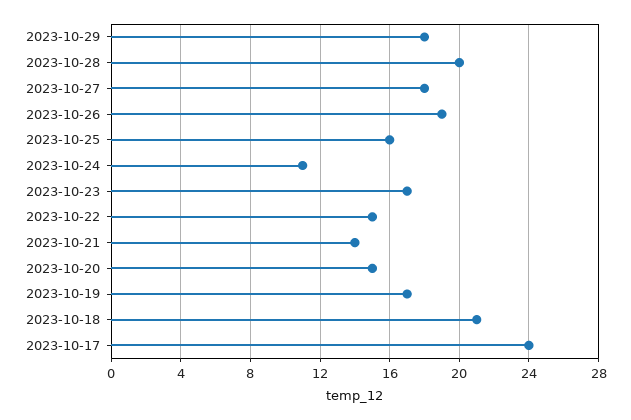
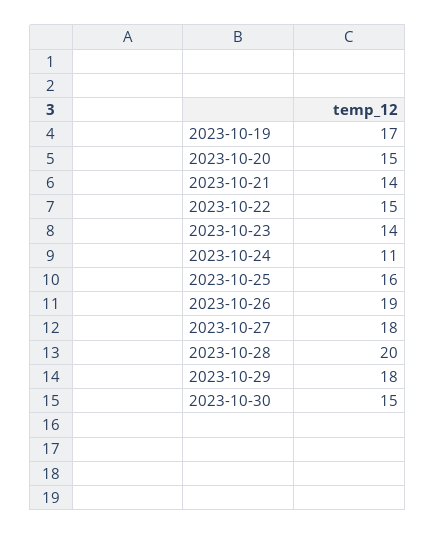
2023-10-23: 17 -> 14
2023-10-18: 21 -> none
2023-10-17: 24 -> none
2023-10-30: none -> 15

